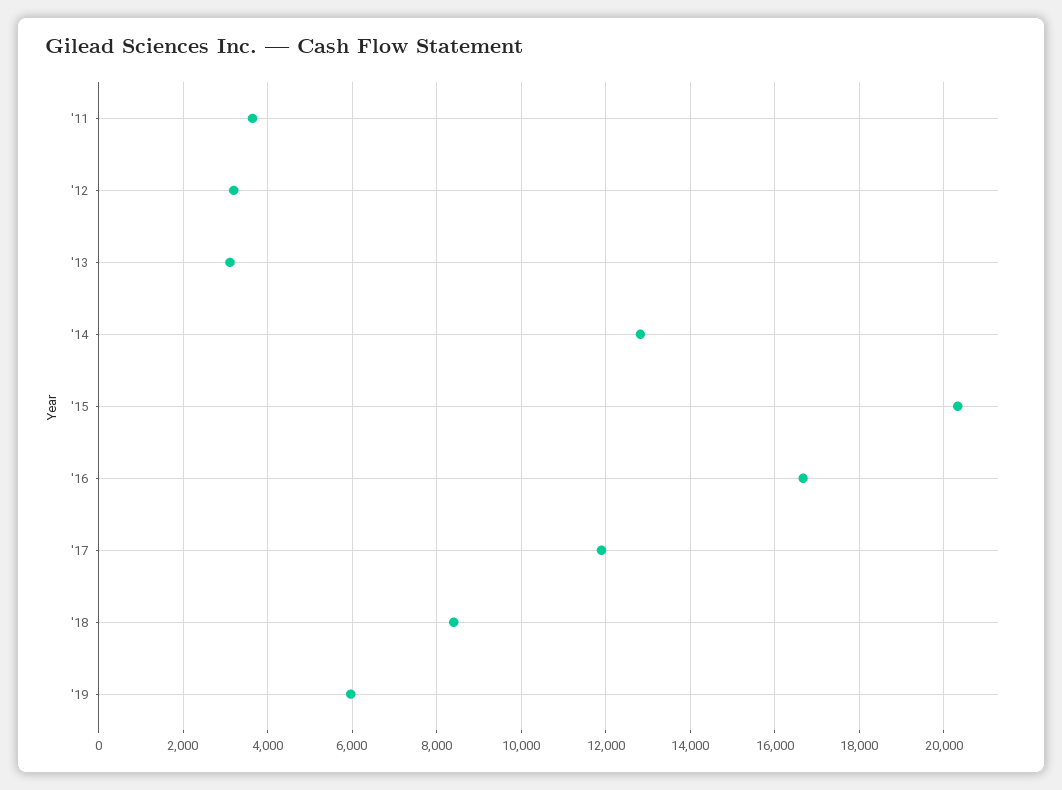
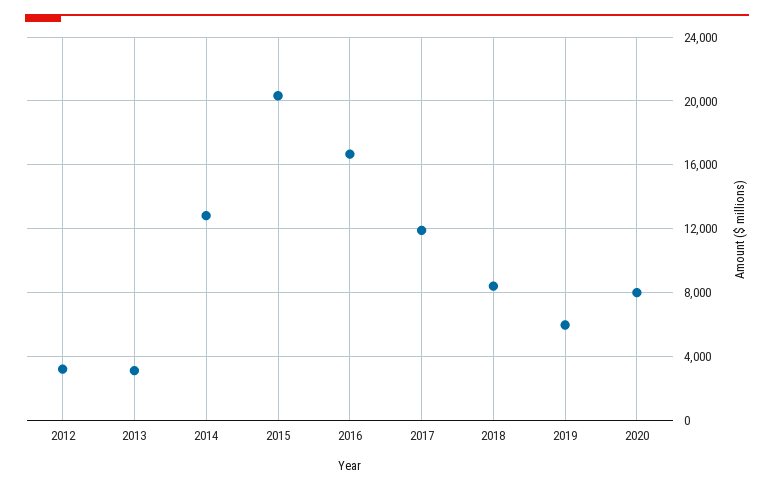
'11: 3600 -> none
2020: none -> 8000

